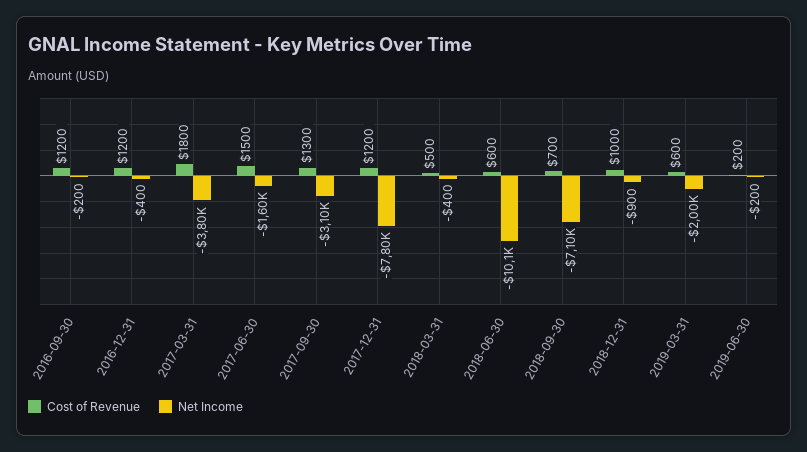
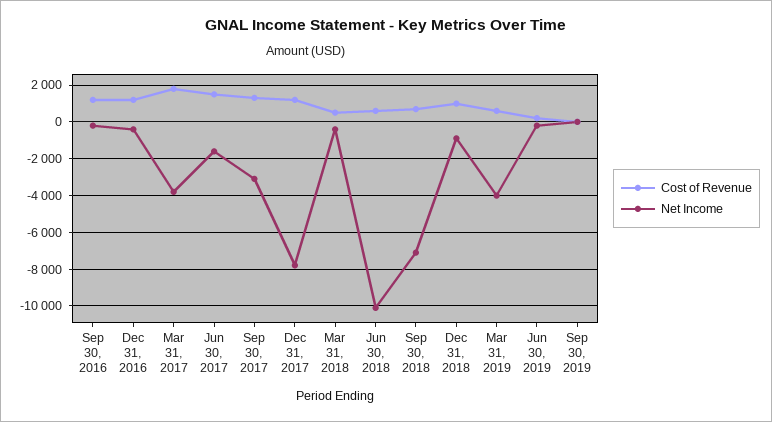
Net Income, 2019-03-31: -2000 -> -4000
Cost of Revenue, Sep 30, 2019: none -> 0
Net Income, Sep 30, 2019: none -> 0

